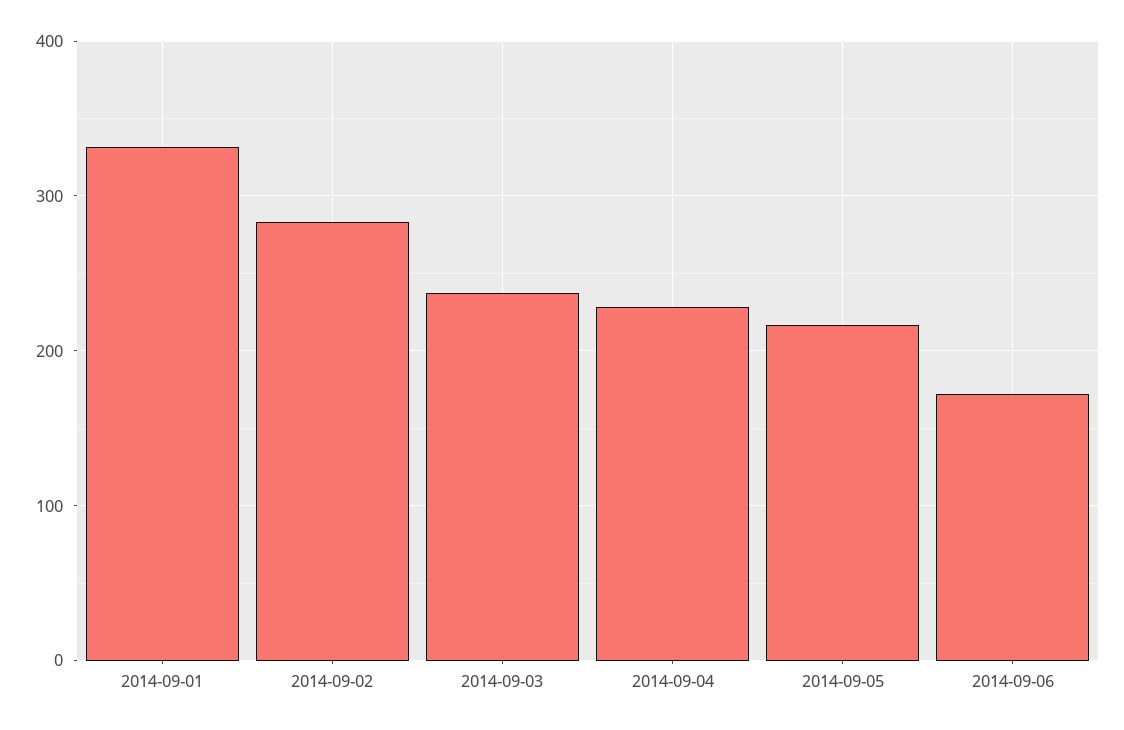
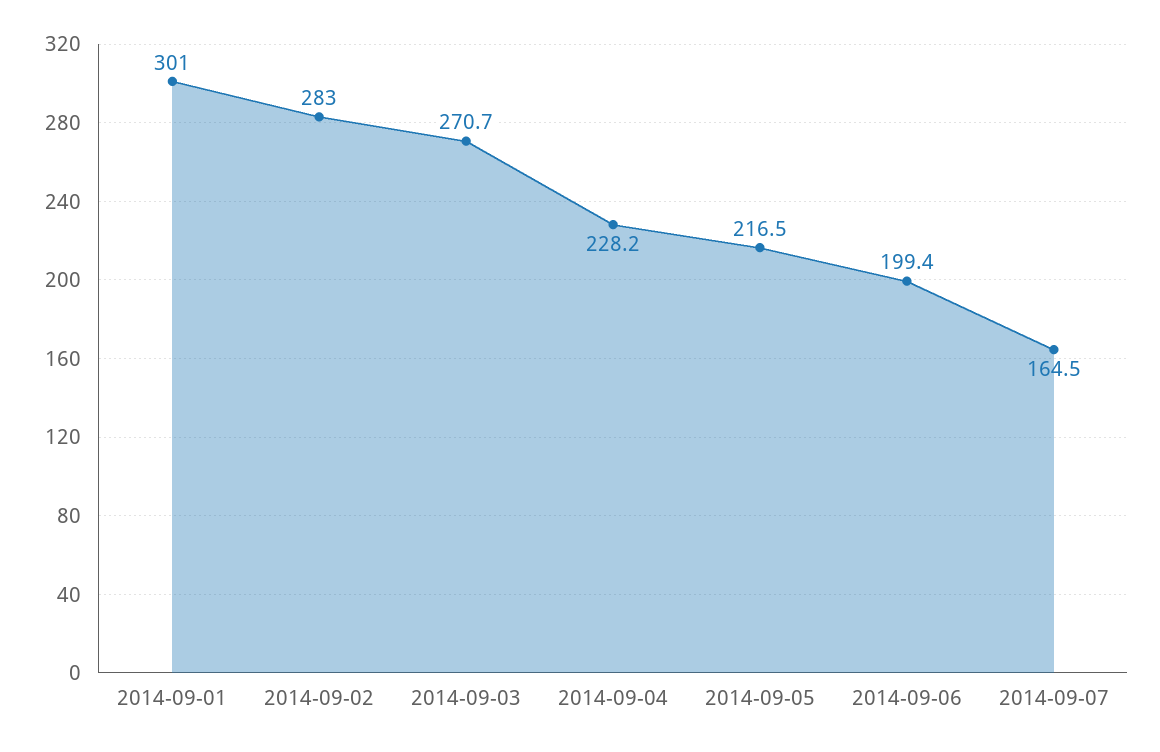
2014-09-01: 330 -> 301
2014-09-03: 240 -> 270.7
2014-09-06: 170 -> 199.4
2014-09-07: none -> 164.5

